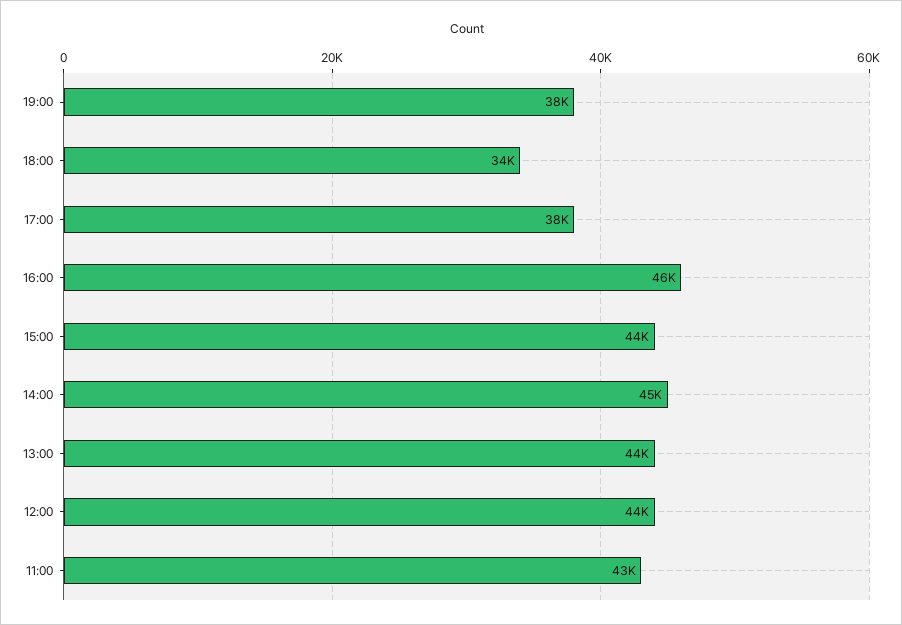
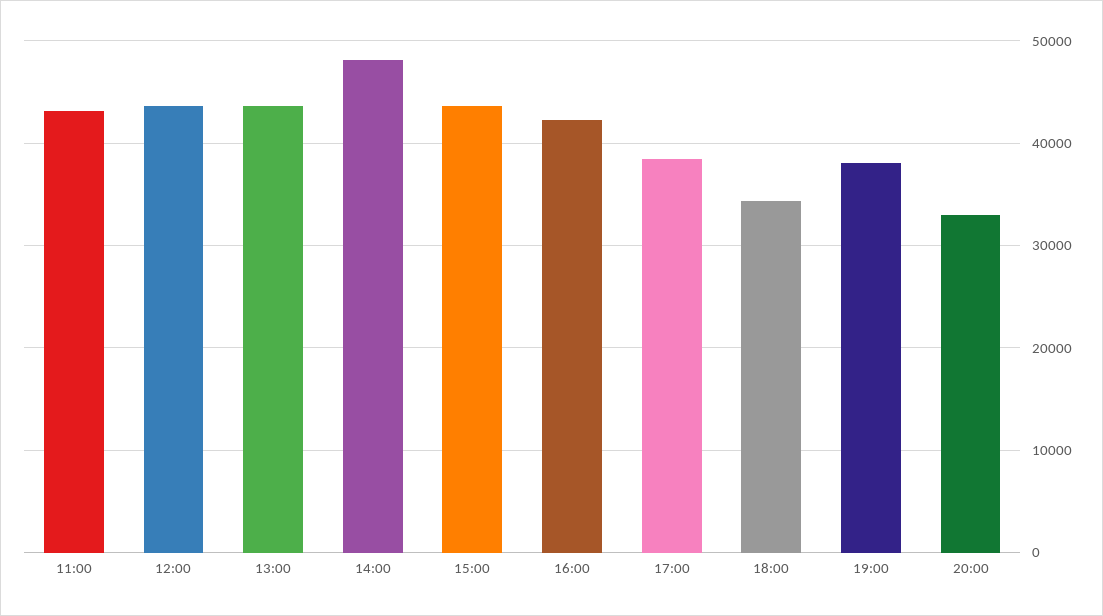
16:00: 46000 -> 42000
14:00: 45000 -> 48000
20:00: none -> 33000

